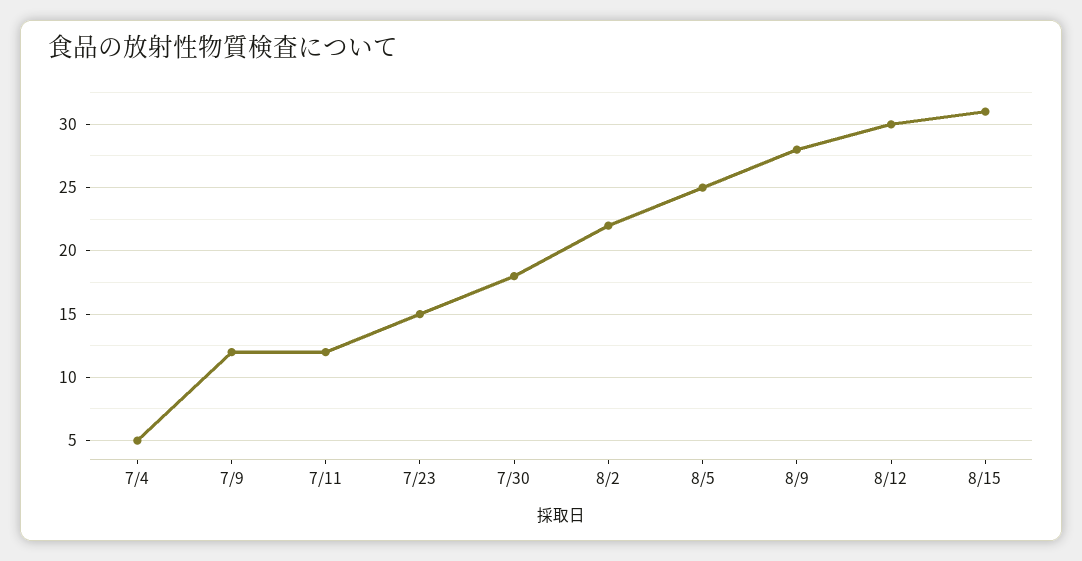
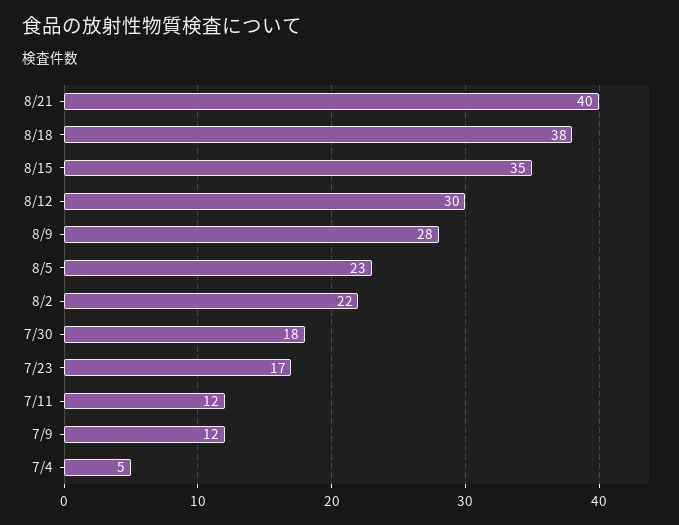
7/23: 15 -> 17
8/5: 25 -> 23
8/15: 31 -> 35
8/21: none -> 40
8/18: none -> 38

